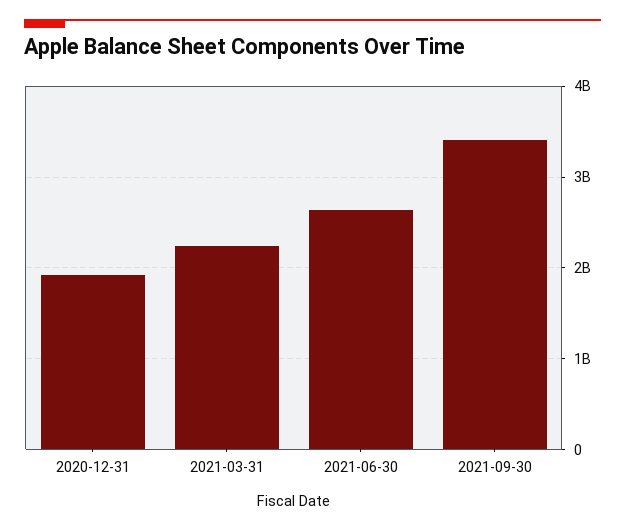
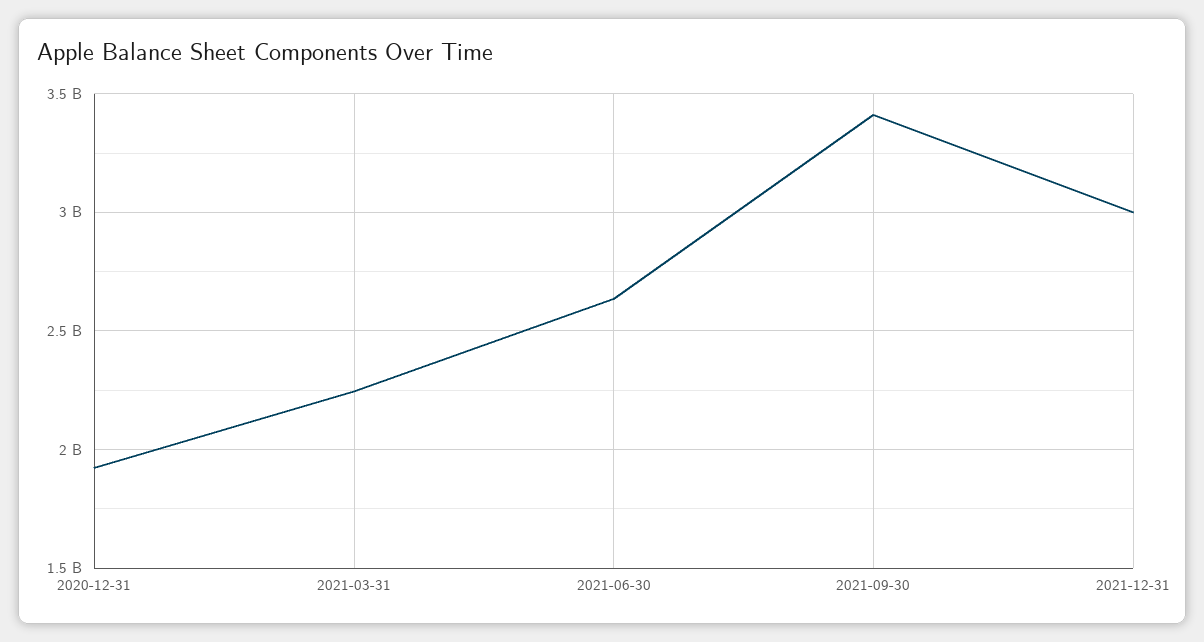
2021-12-31: none -> 3000000000

